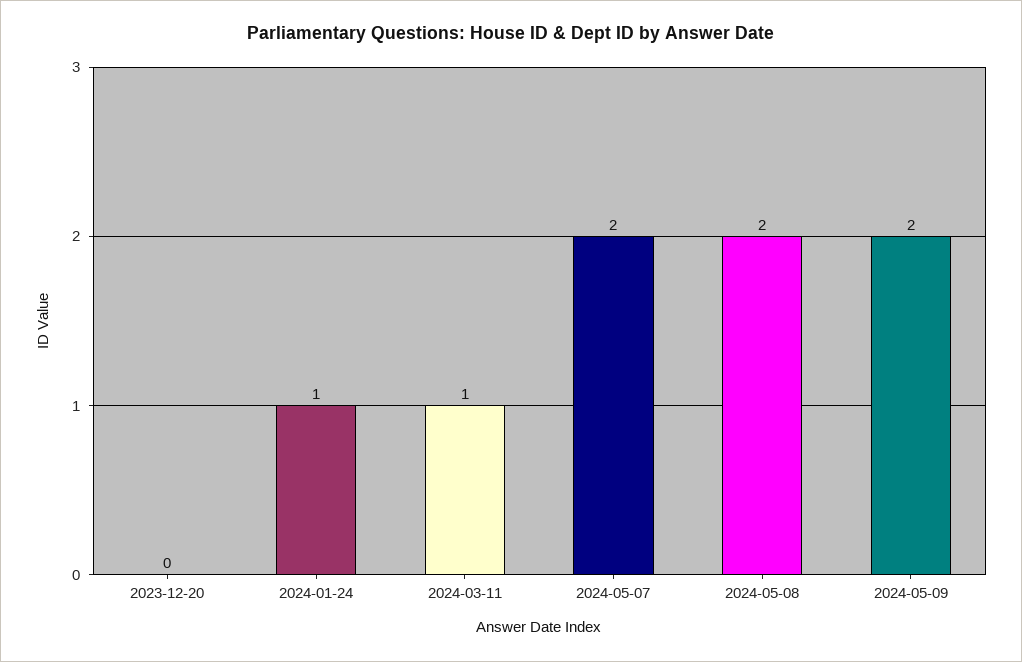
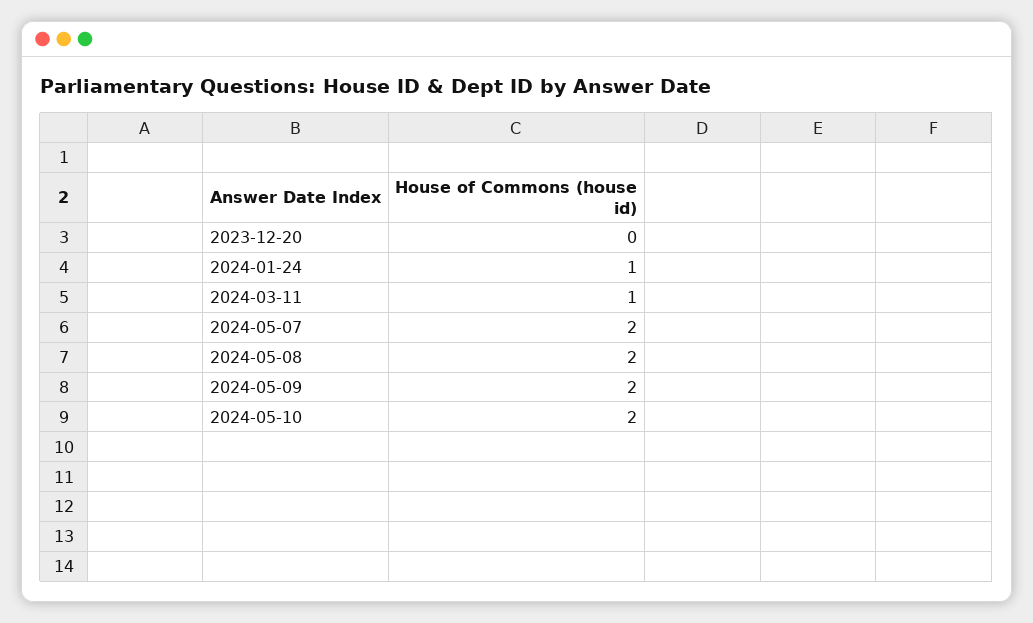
2024-05-10: none -> 2

